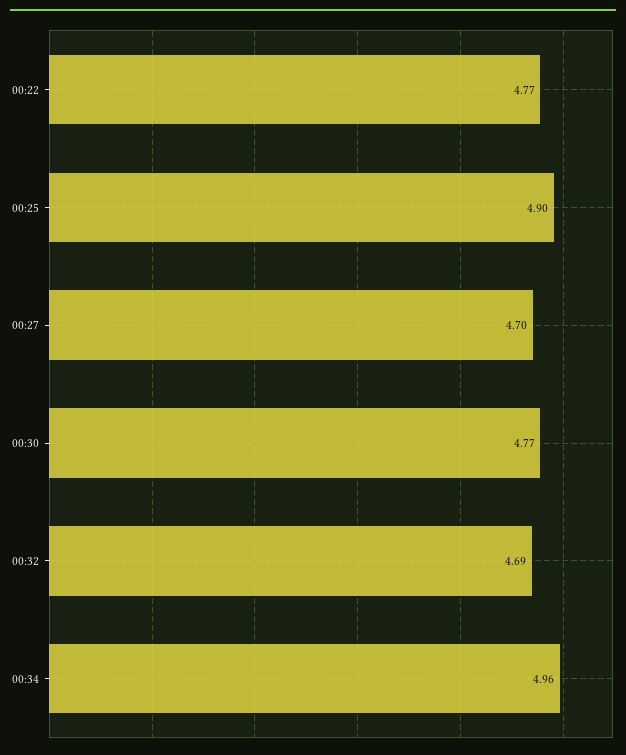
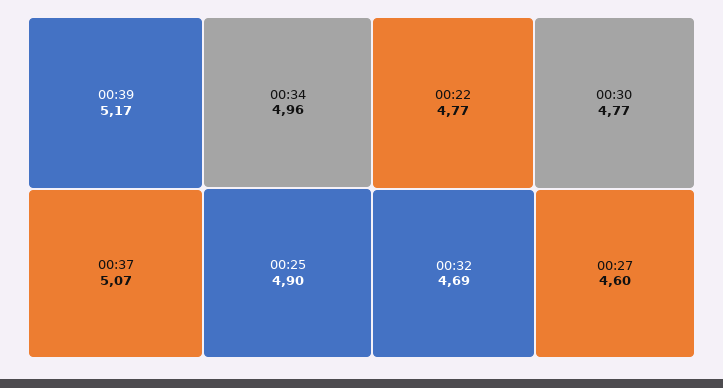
00:27: 4.7 -> 4.6
00:39: none -> 5.17
00:37: none -> 5.07

